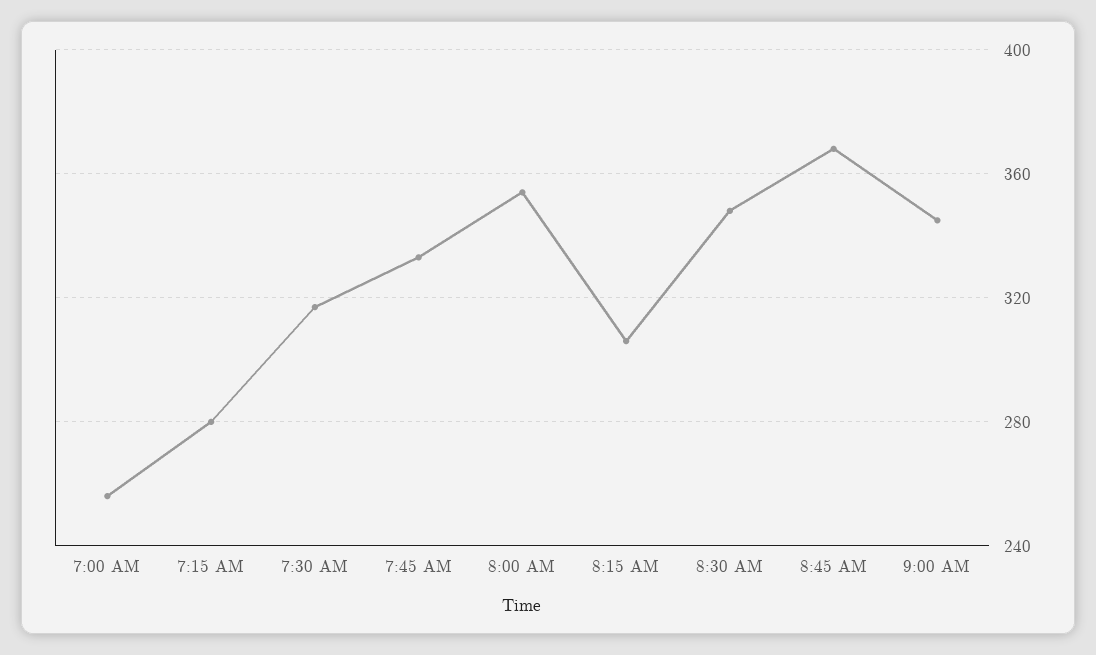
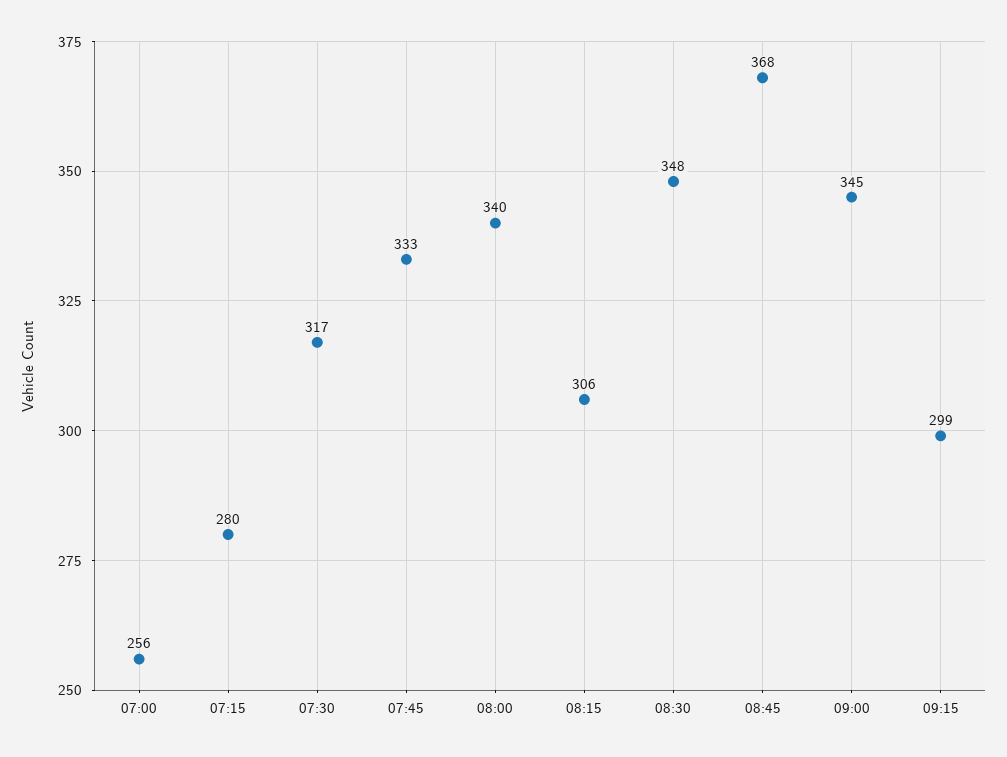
8:00 AM: 355 -> 340
09:15: none -> 299

